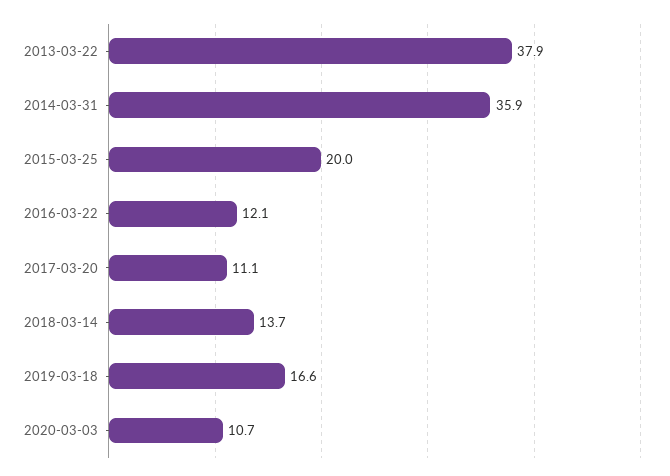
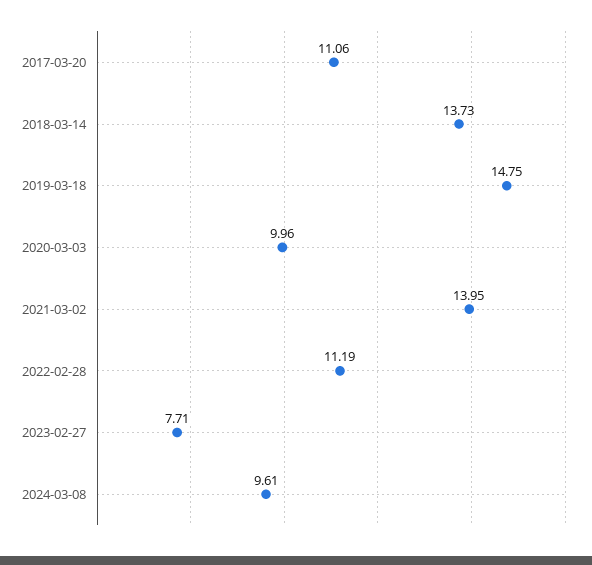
2013-03-22: 37.9 -> none
2014-03-31: 35.9 -> none
2015-03-25: 20 -> none
2016-03-22: 12.1 -> none
2019-03-18: 16.6 -> 14.75
2020-03-03: 10.7 -> 9.96
2021-03-02: none -> 13.95
2022-02-28: none -> 11.19
2023-02-27: none -> 7.71
2024-03-08: none -> 9.61

